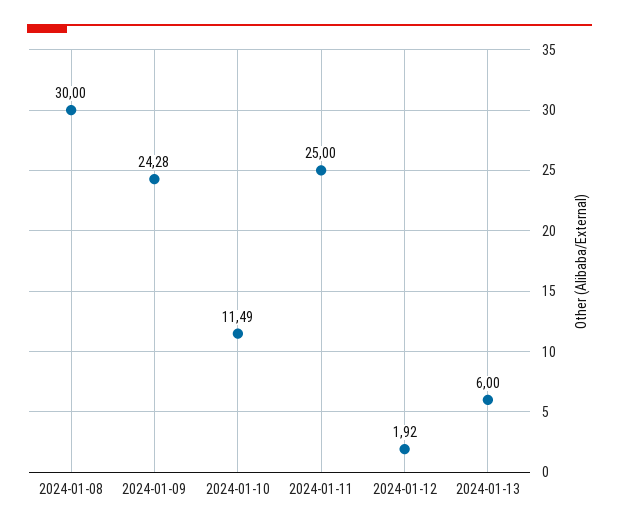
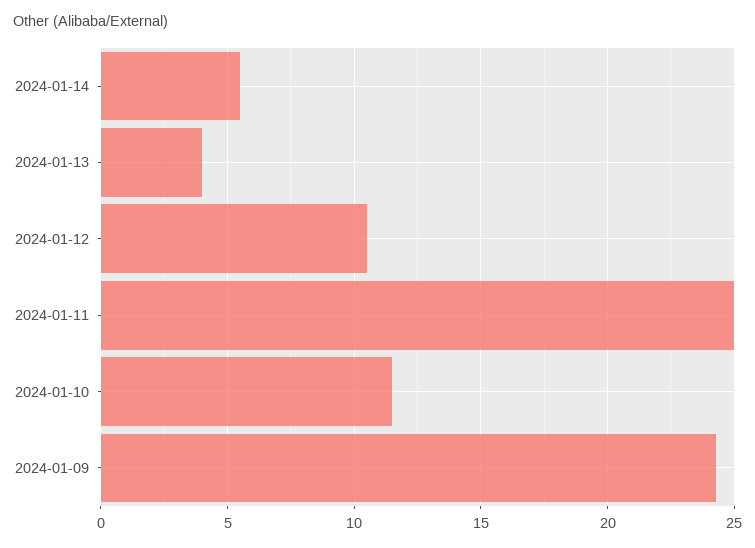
2024-01-08: 30 -> none
2024-01-12: 1.92 -> 10.5
2024-01-13: 6 -> 4
2024-01-14: none -> 5.5

